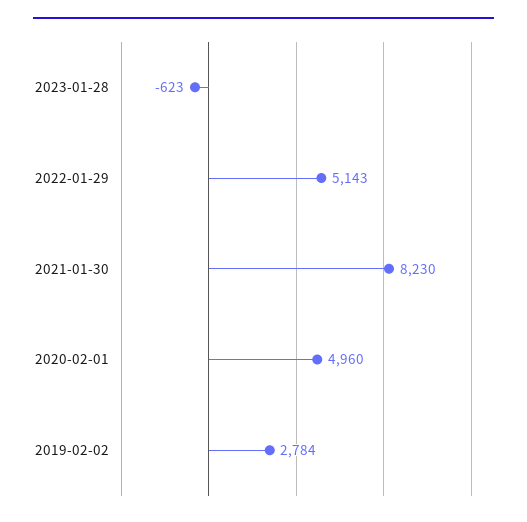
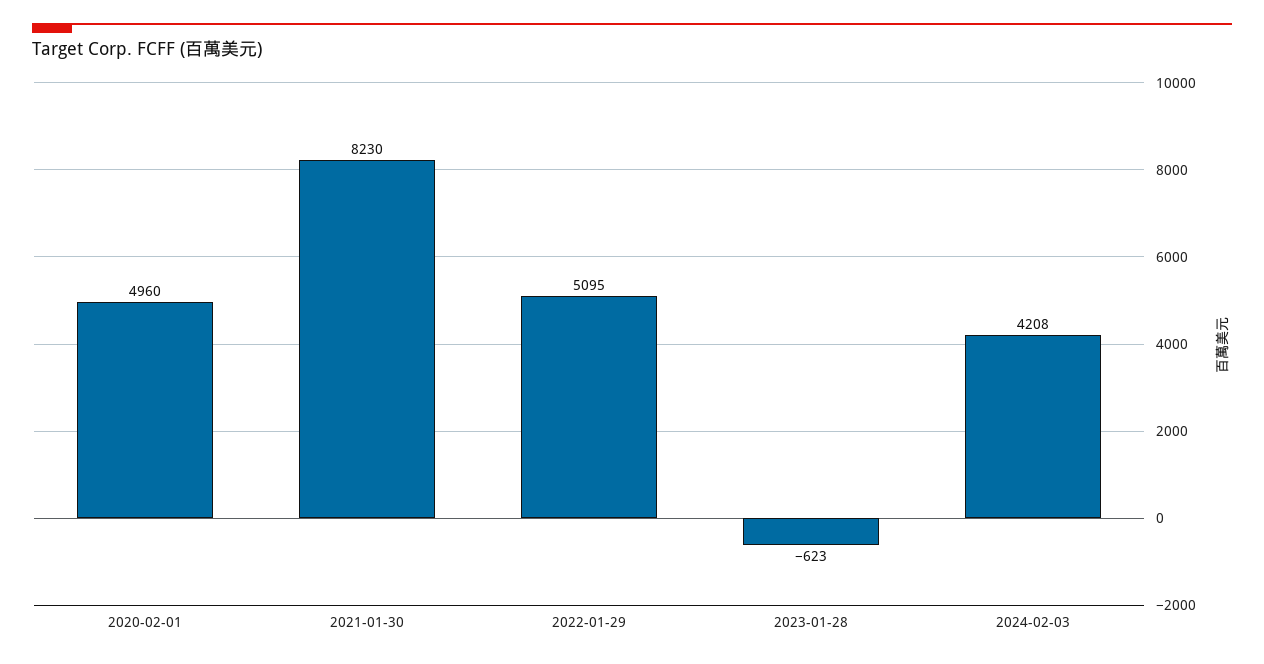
2022-01-29: 5143 -> 5095
2019-02-02: 2784 -> none
2024-02-03: none -> 4208

